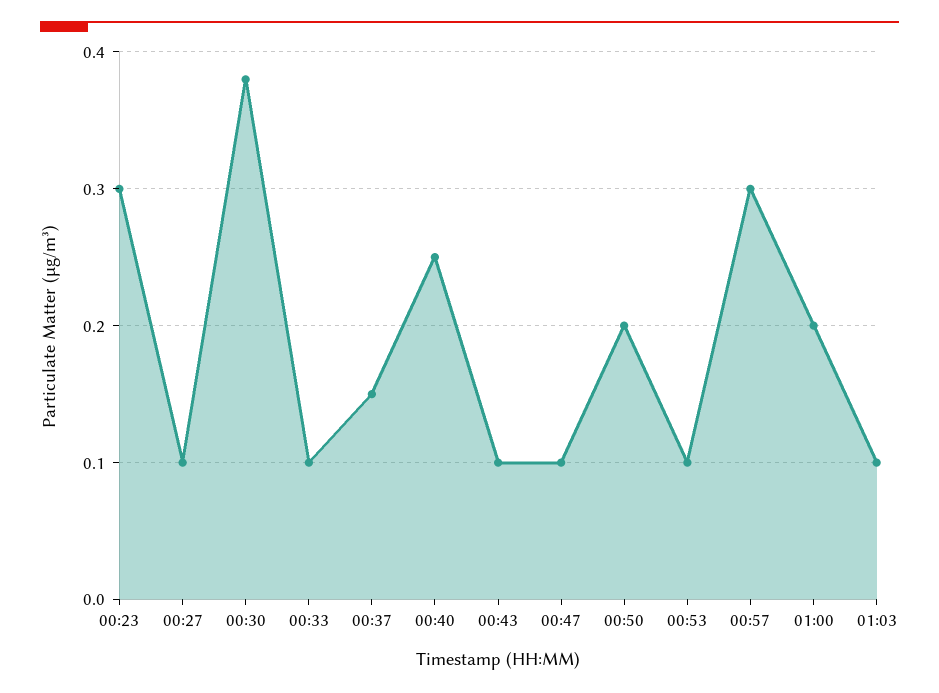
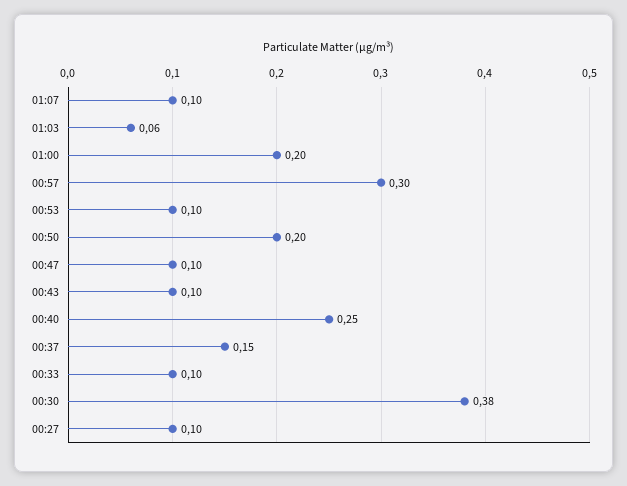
00:23: 0.3 -> none
01:03: 0.1 -> 0.06
01:07: none -> 0.1

